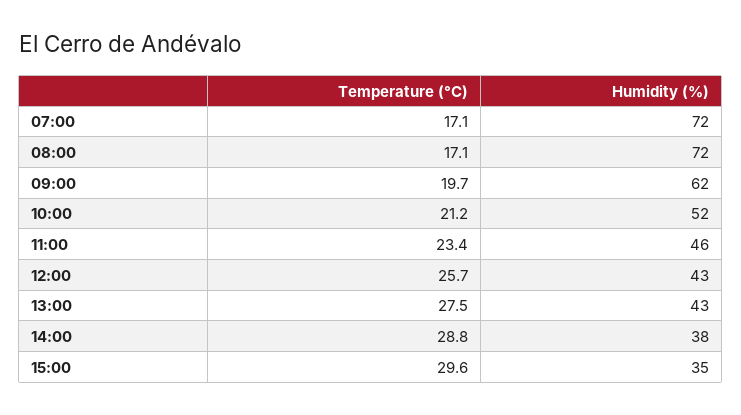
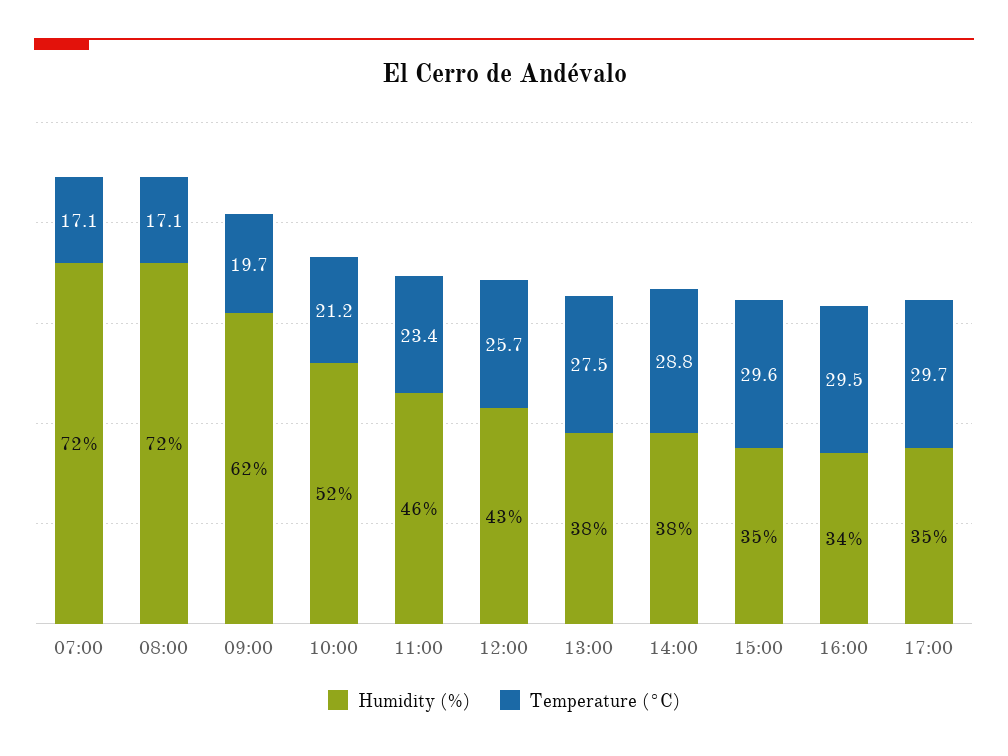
Humidity (%), 13:00: 43 -> 38
Humidity (%), 16:00: none -> 34
Temperature (°C), 16:00: none -> 29.5
Humidity (%), 17:00: none -> 35
Temperature (°C), 17:00: none -> 29.7

